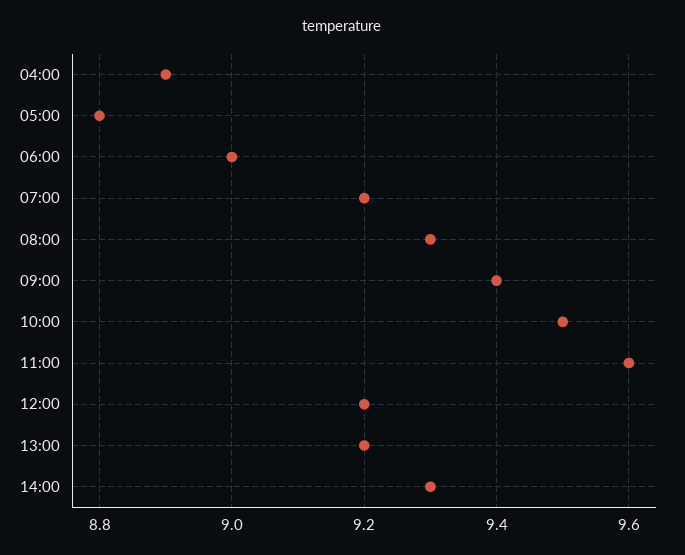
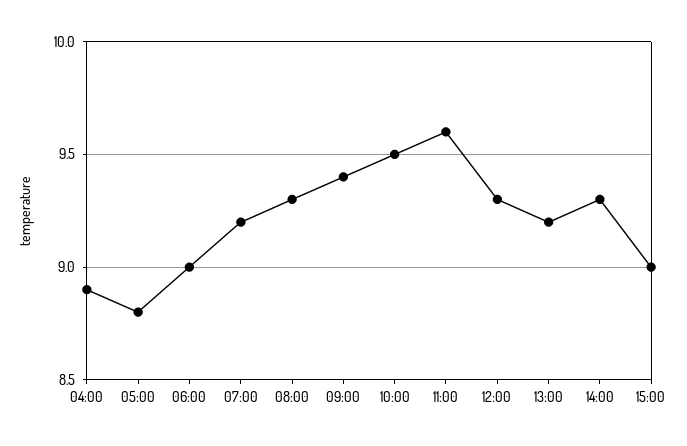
12:00: 9.2 -> 9.3
15:00: none -> 9

